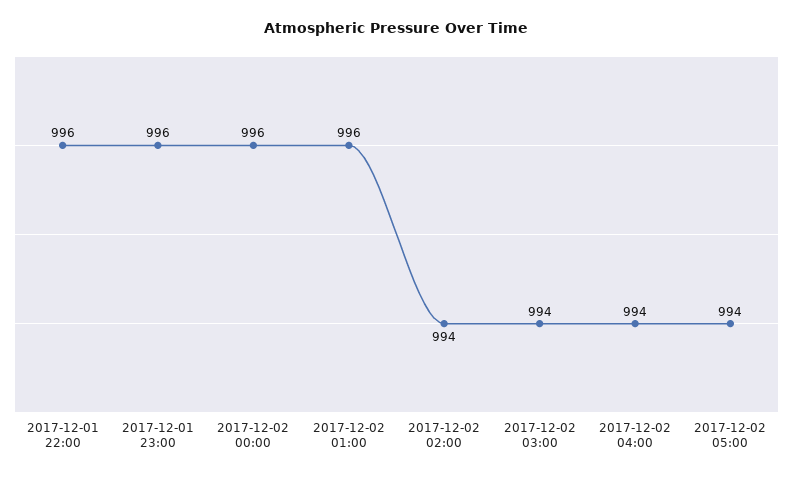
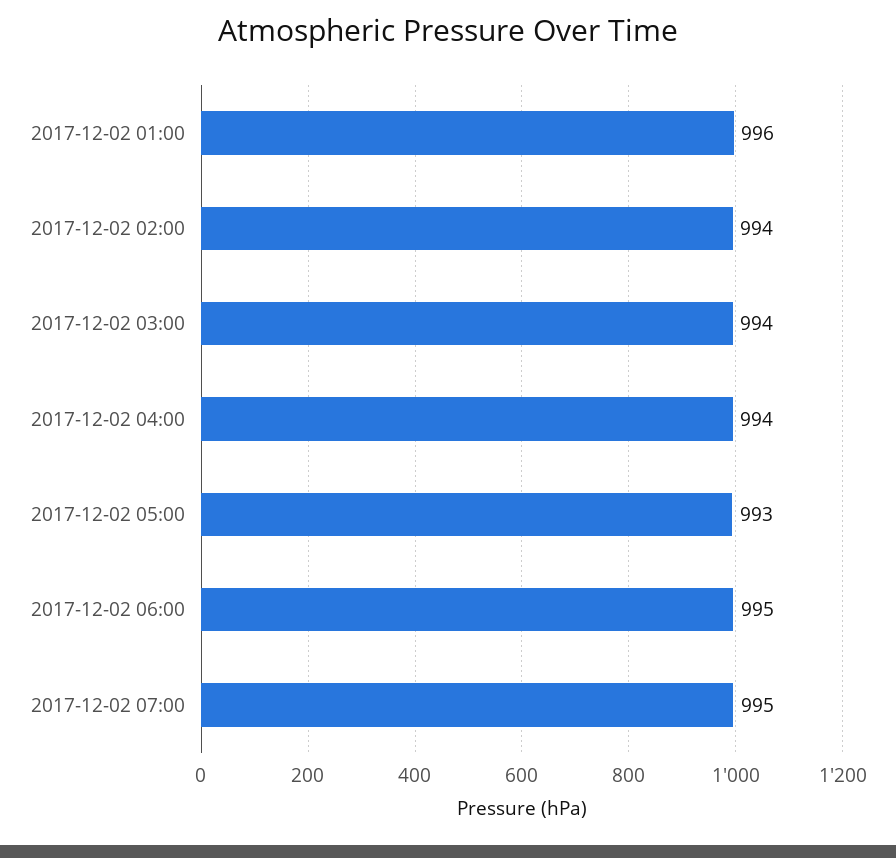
2017-12-01 22:00: 996 -> none
2017-12-01 23:00: 996 -> none
2017-12-02 00:00: 996 -> none
2017-12-02 05:00: 994 -> 993
2017-12-02 06:00: none -> 995
2017-12-02 07:00: none -> 995

